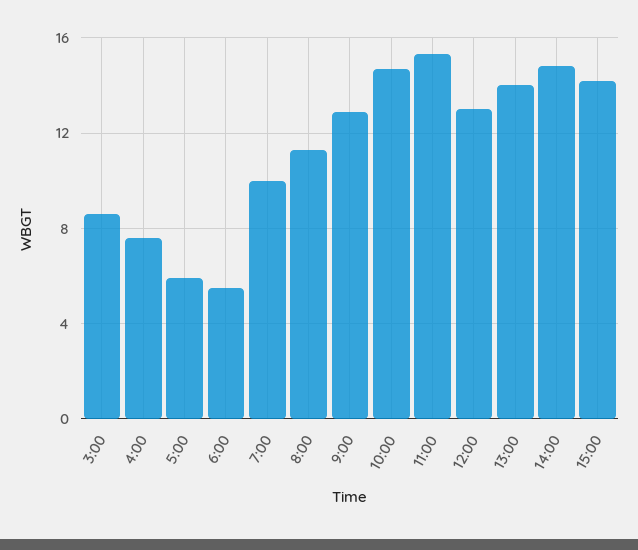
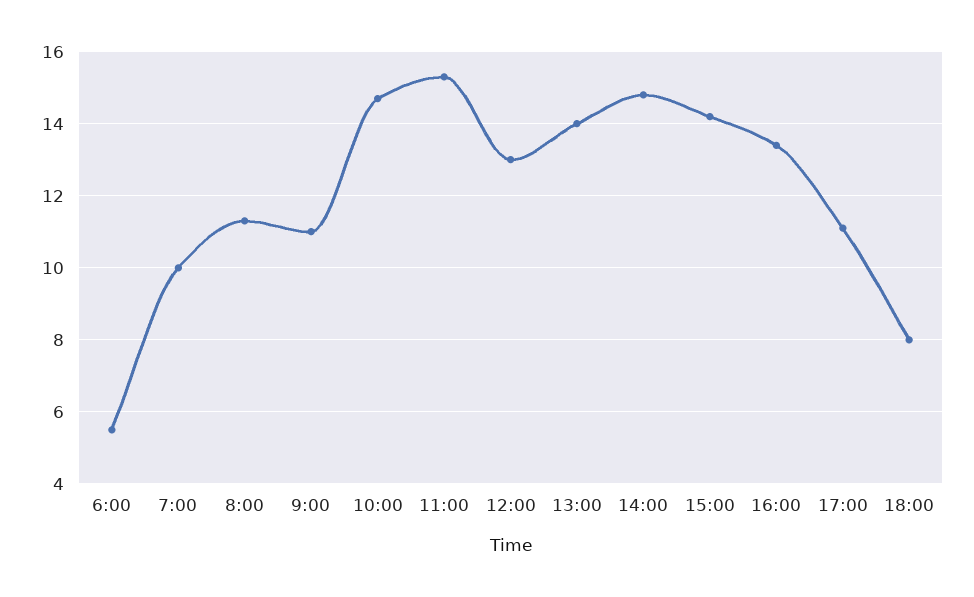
3:00: 8.5 -> none
4:00: 7.5 -> none
5:00: 6 -> none
9:00: 13 -> 11
16:00: none -> 13.5
17:00: none -> 11
18:00: none -> 8

